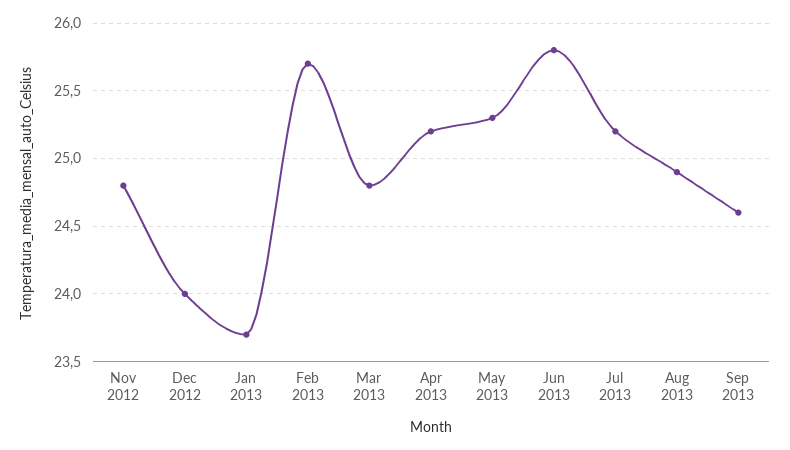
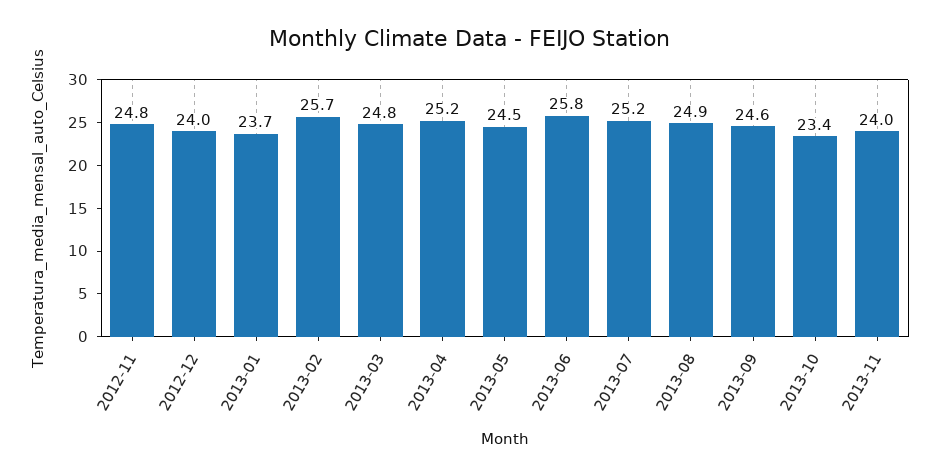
May 2013: 25.3 -> 24.5
2013-10: none -> 23.4
2013-11: none -> 24

